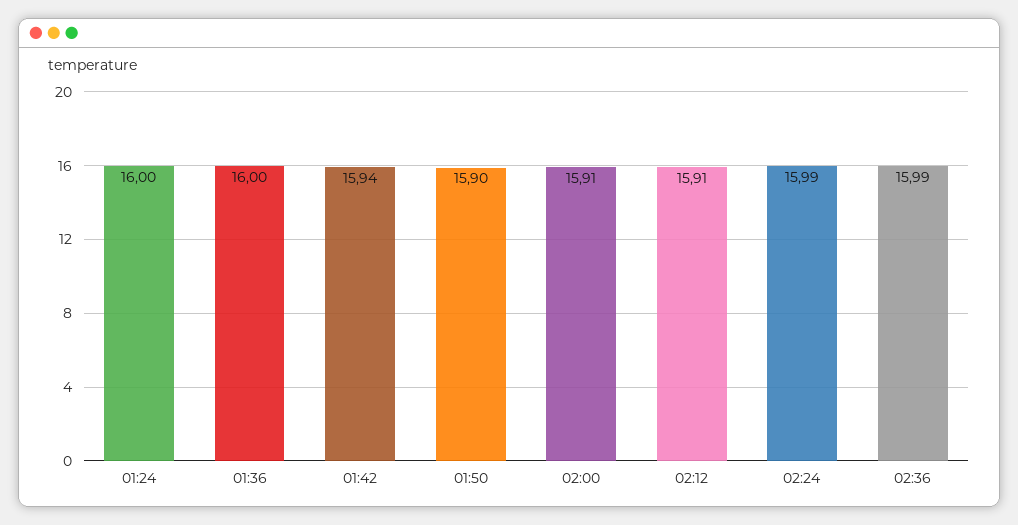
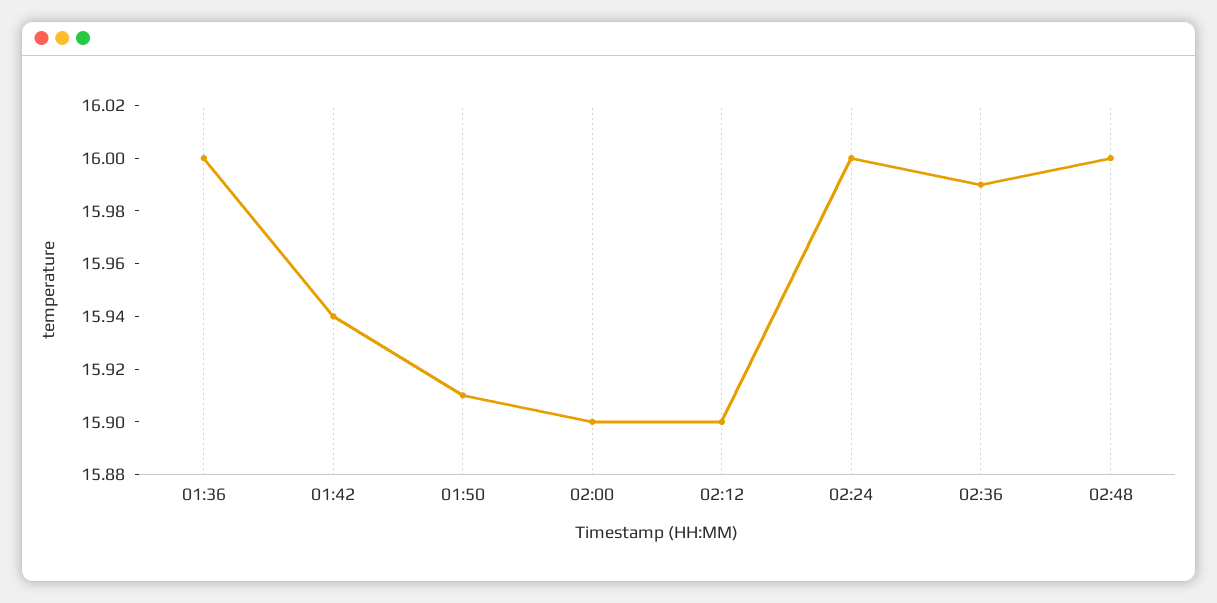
01:24: 16 -> none
01:50: 15.9 -> 15.91
02:00: 15.91 -> 15.9
02:12: 15.91 -> 15.9
02:24: 15.99 -> 16
02:48: none -> 16

